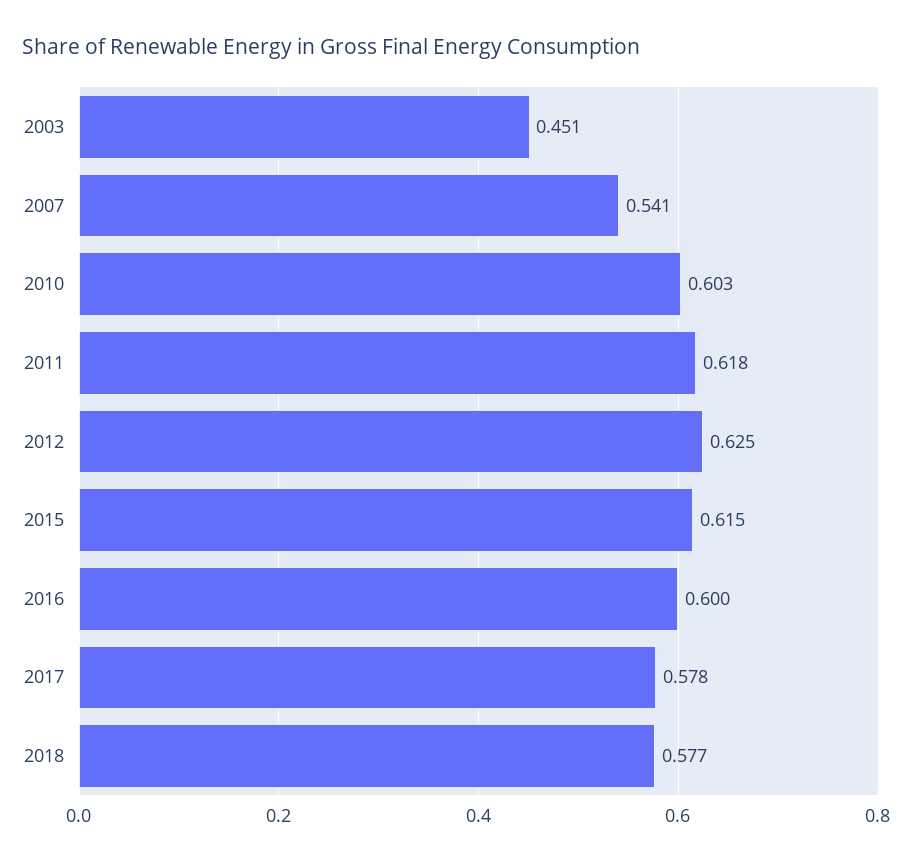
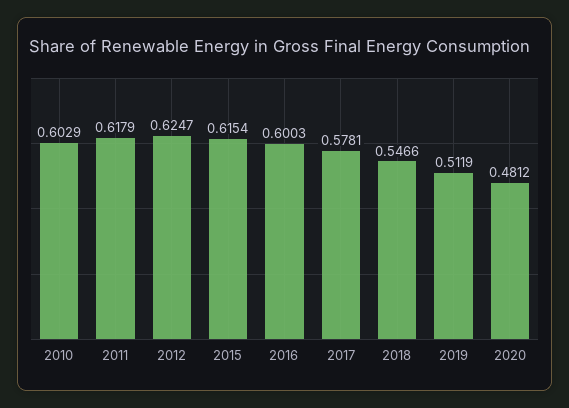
2003: 0.451 -> none
2007: 0.541 -> none
2018: 0.577 -> 0.5466
2019: none -> 0.5119
2020: none -> 0.4812

